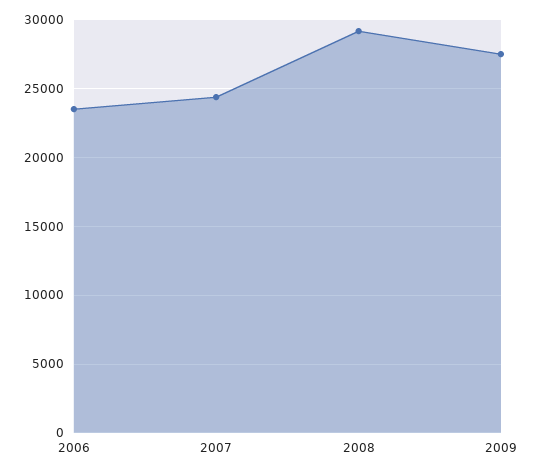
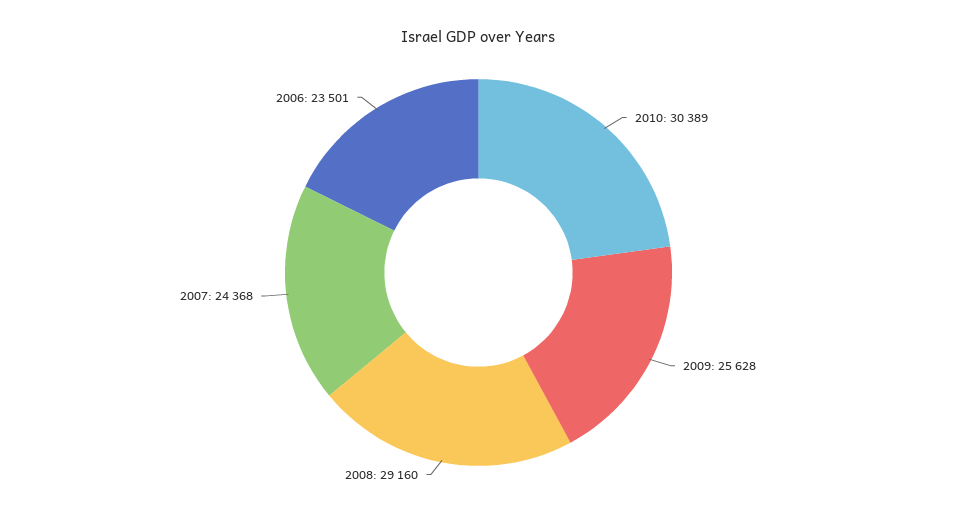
2009: 27500 -> 25628
2010: none -> 30389

